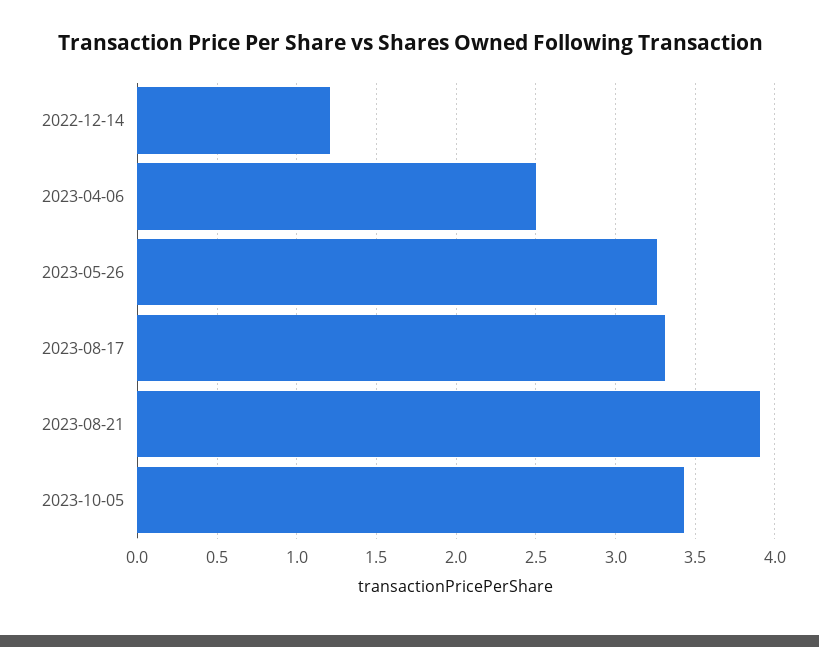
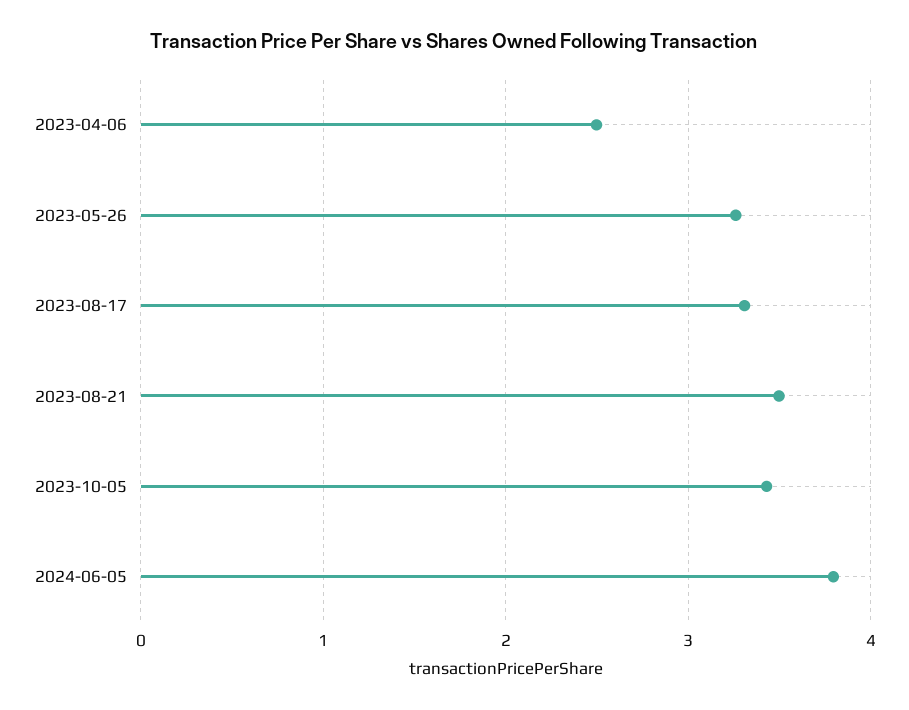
2022-12-14: 1.2 -> none
2023-08-21: 3.9 -> 3.5
2024-06-05: none -> 3.8

